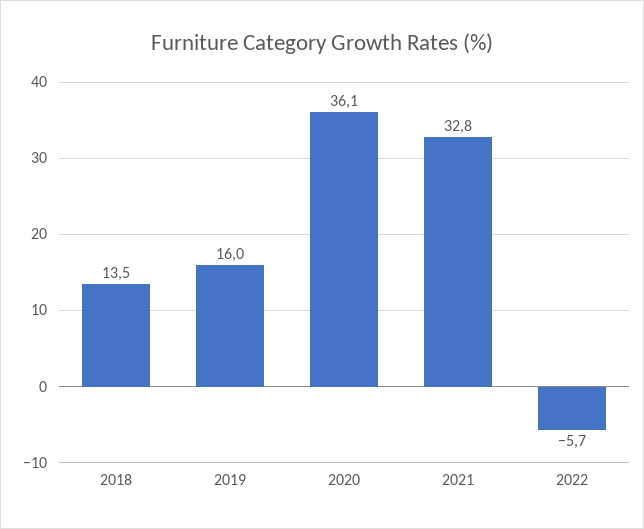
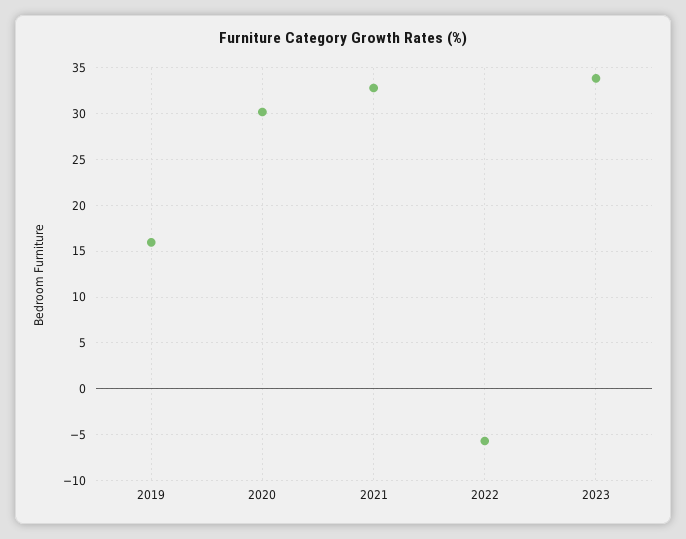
2018: 13.5 -> none
2020: 36.1 -> 30
2023: none -> 34

